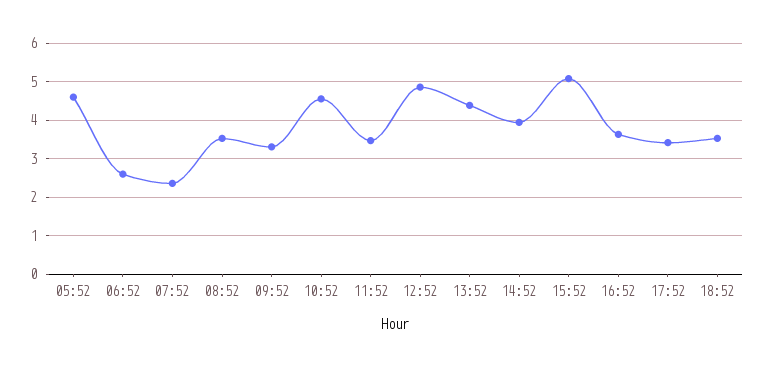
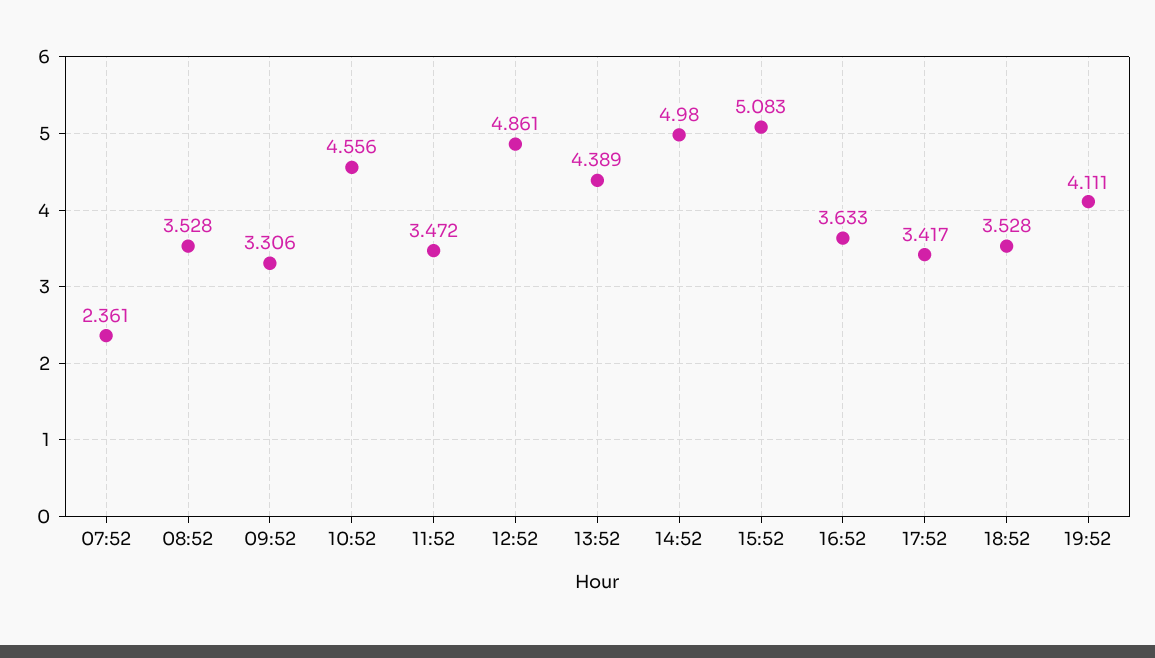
05:52: 4.6 -> none
06:52: 2.6 -> none
14:52: 4 -> 4.98
19:52: none -> 4.111

